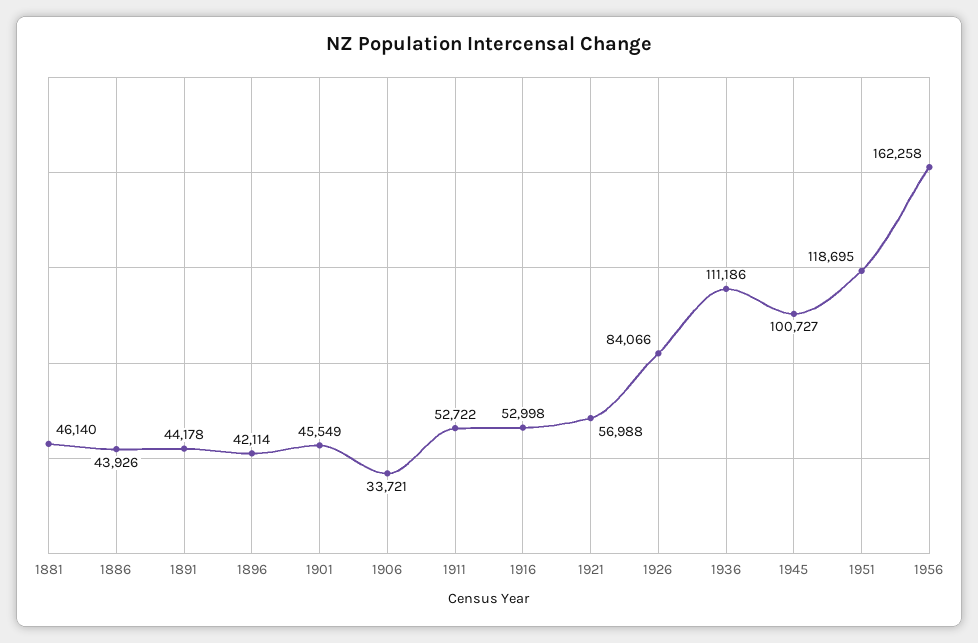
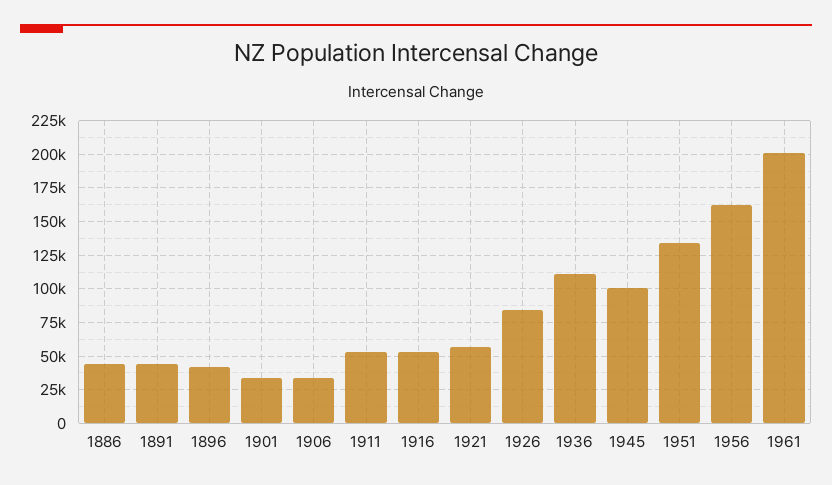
1881: 46140 -> none
1901: 45549 -> 35000
1951: 118695 -> 135000
1961: none -> 200000

